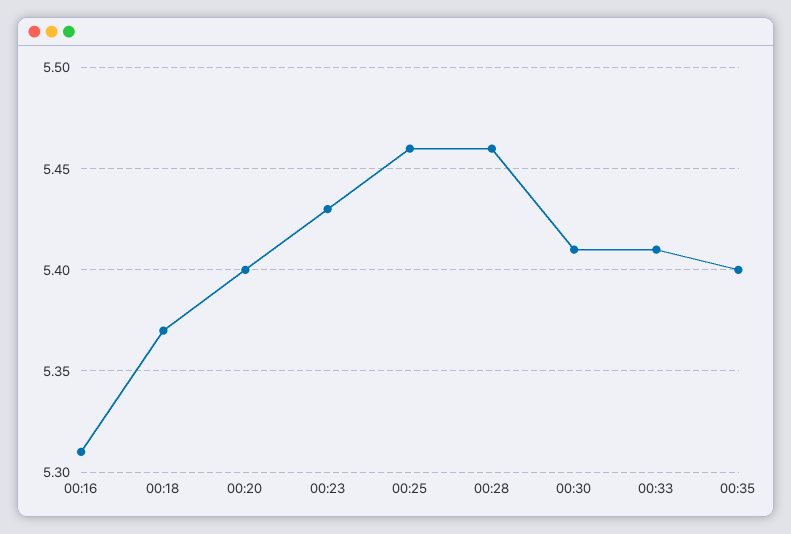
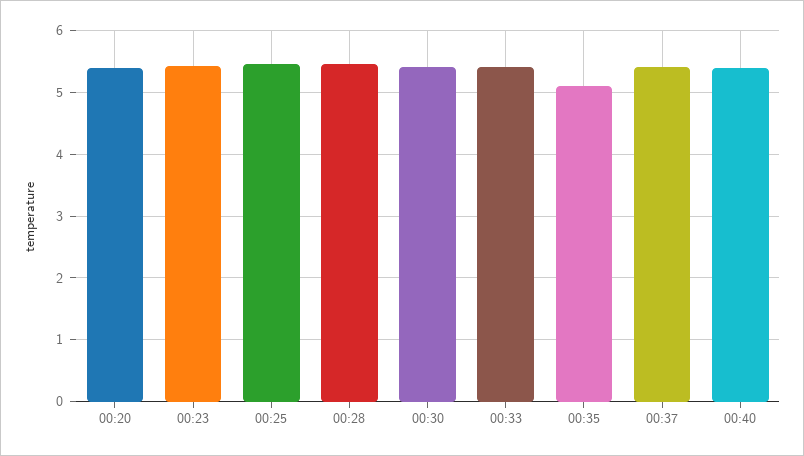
00:16: 5.31 -> none
00:18: 5.37 -> none
00:35: 5.4 -> 5.1
00:37: none -> 5.4
00:40: none -> 5.4

